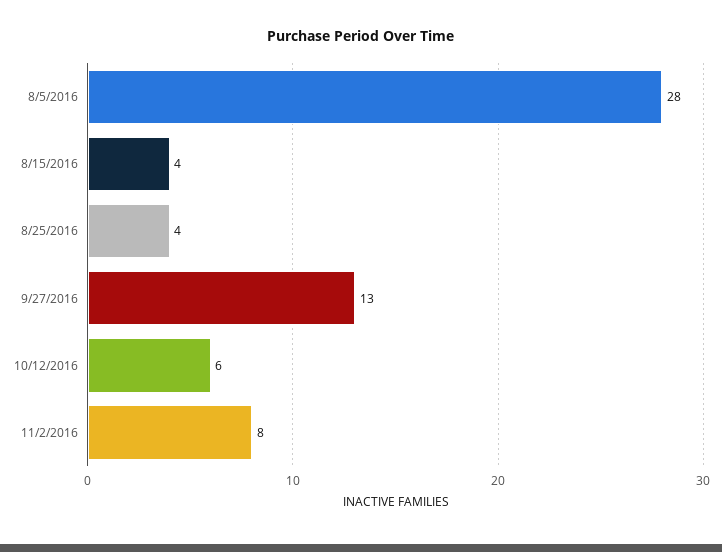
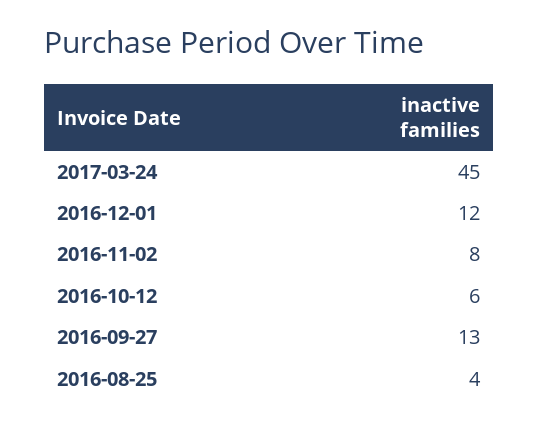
8/5/2016: 28 -> none
8/15/2016: 4 -> none
2017-03-24: none -> 45
2016-12-01: none -> 12

